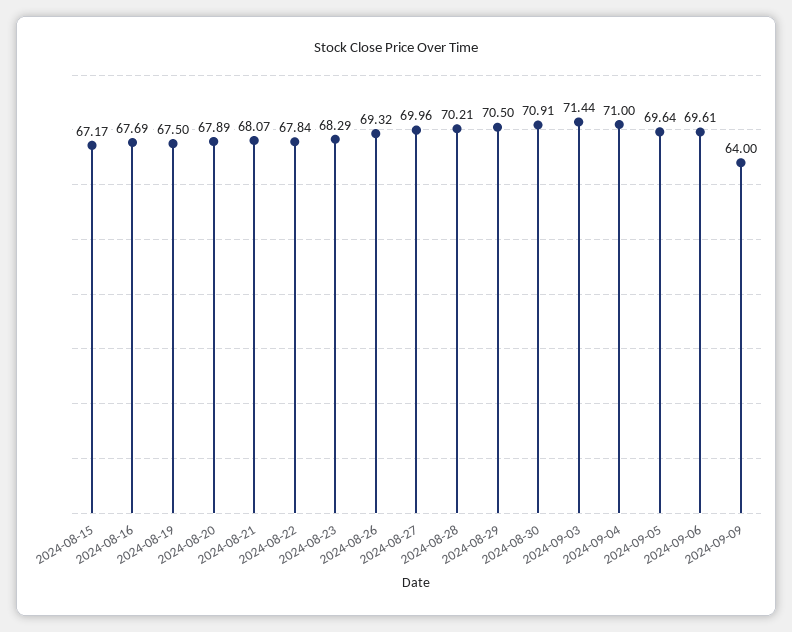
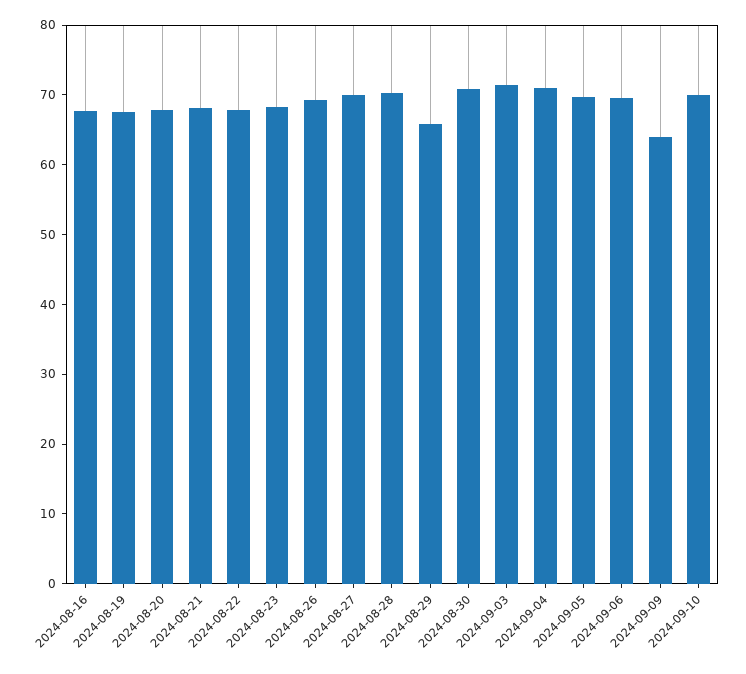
2024-08-15: 67.17 -> none
2024-08-29: 70.5 -> 66
2024-09-10: none -> 70

